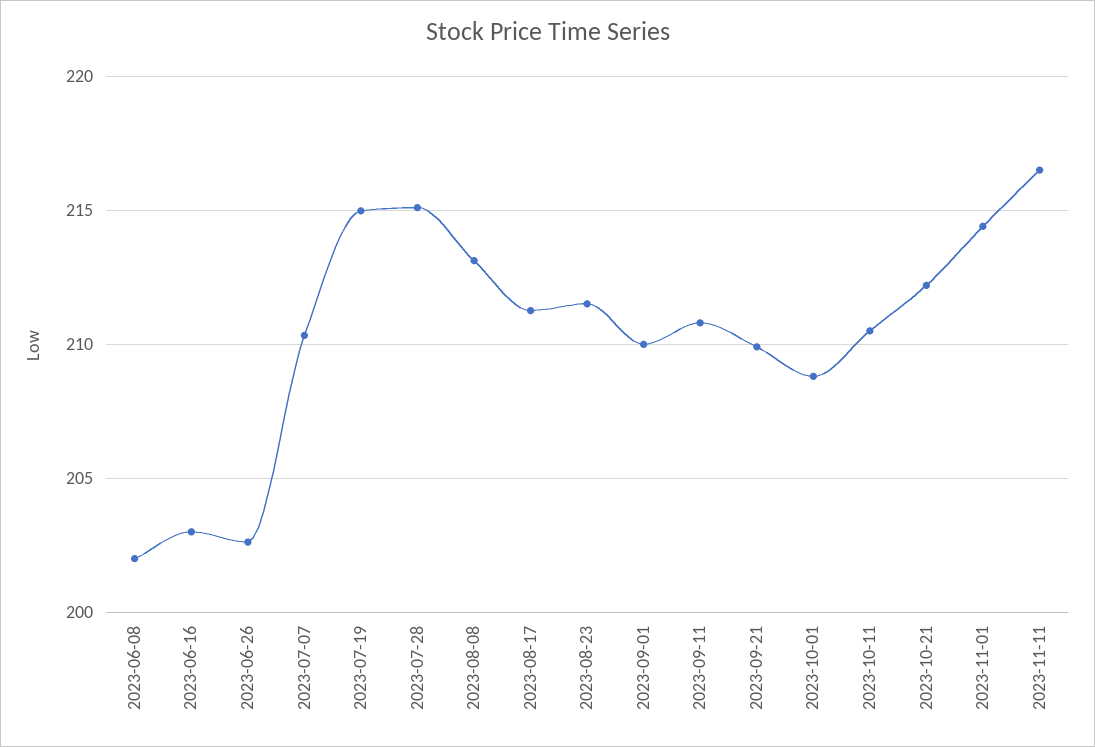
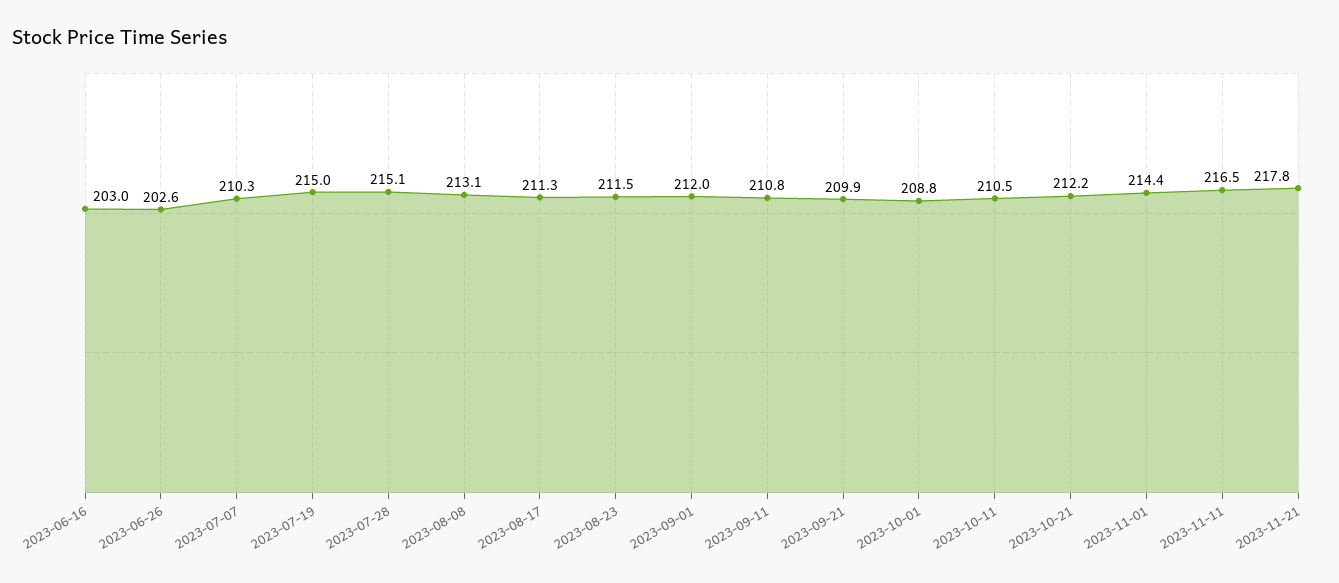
2023-06-08: 202 -> none
2023-09-01: 210 -> 212
2023-11-21: none -> 217.8

